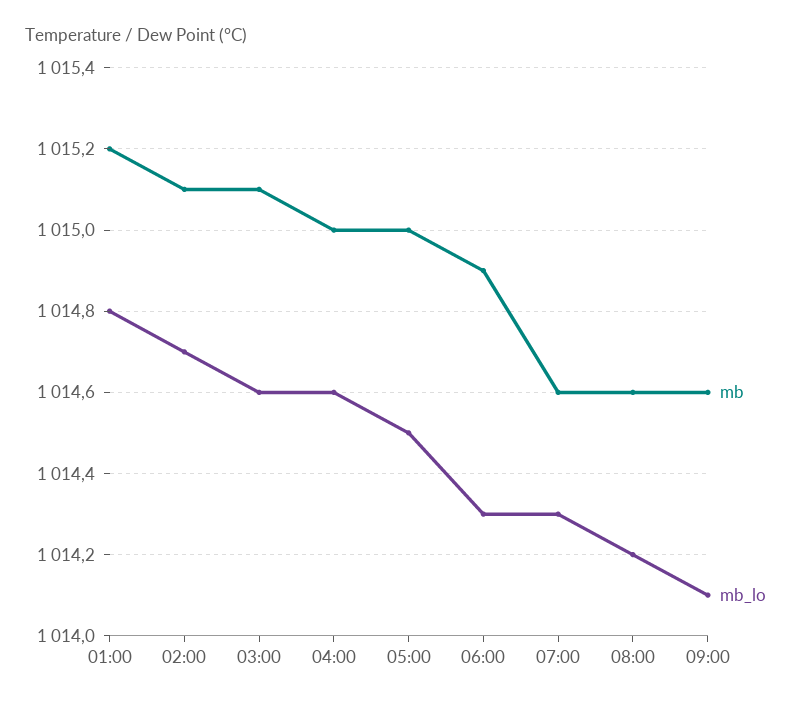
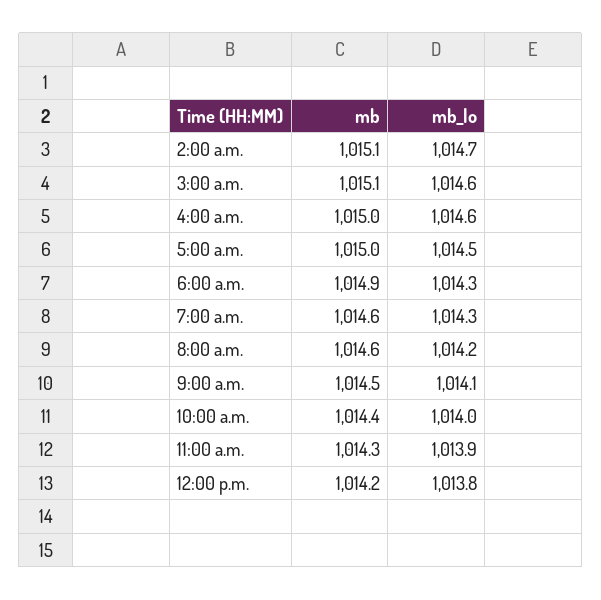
mb, 01:00: 1015.2 -> none
mb_lo, 01:00: 1014.8 -> none
mb, 09:00: 1014.6 -> 1014.5
mb, 10:00 a.m.: none -> 1014.4
mb_lo, 10:00 a.m.: none -> 1014
mb, 11:00 a.m.: none -> 1014.3
mb_lo, 11:00 a.m.: none -> 1013.9
mb, 12:00 p.m.: none -> 1014.2
mb_lo, 12:00 p.m.: none -> 1013.8

